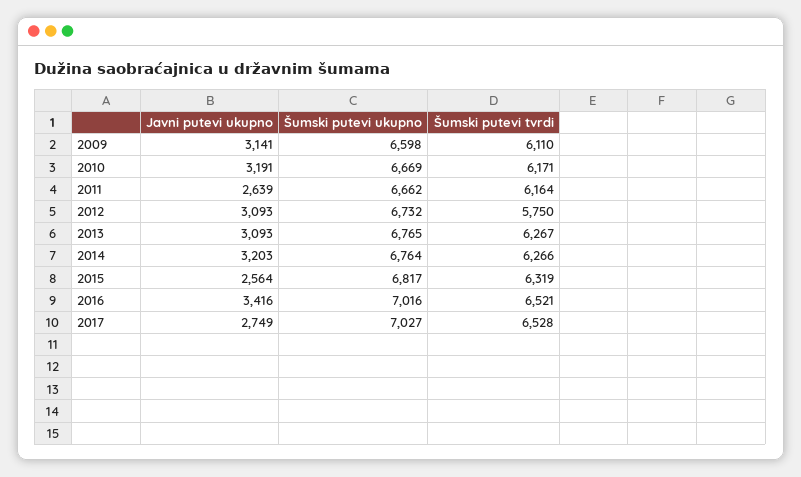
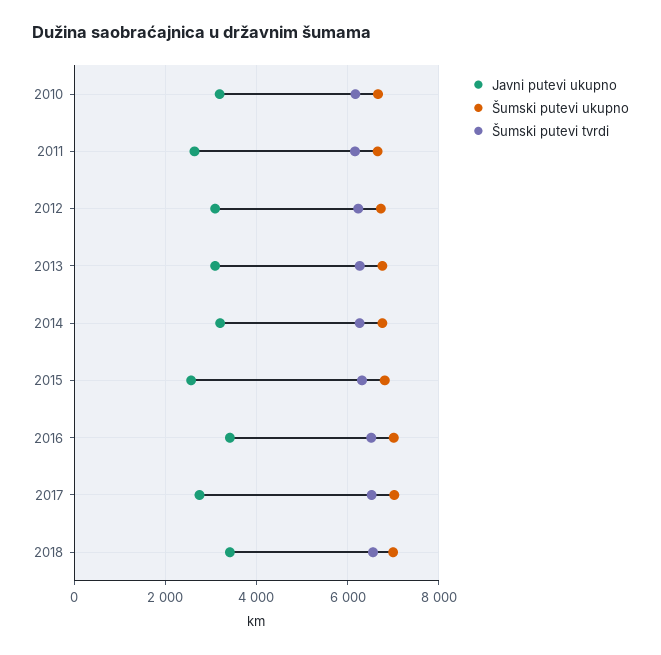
Javni putevi ukupno, 2009: 3141 -> none
Šumski putevi ukupno, 2009: 6598 -> none
Šumski putevi tvrdi, 2009: 6110 -> none
Šumski putevi tvrdi, 2012: 5750 -> 6200
Javni putevi ukupno, 2018: none -> 3400
Šumski putevi ukupno, 2018: none -> 7000
Šumski putevi tvrdi, 2018: none -> 6600

